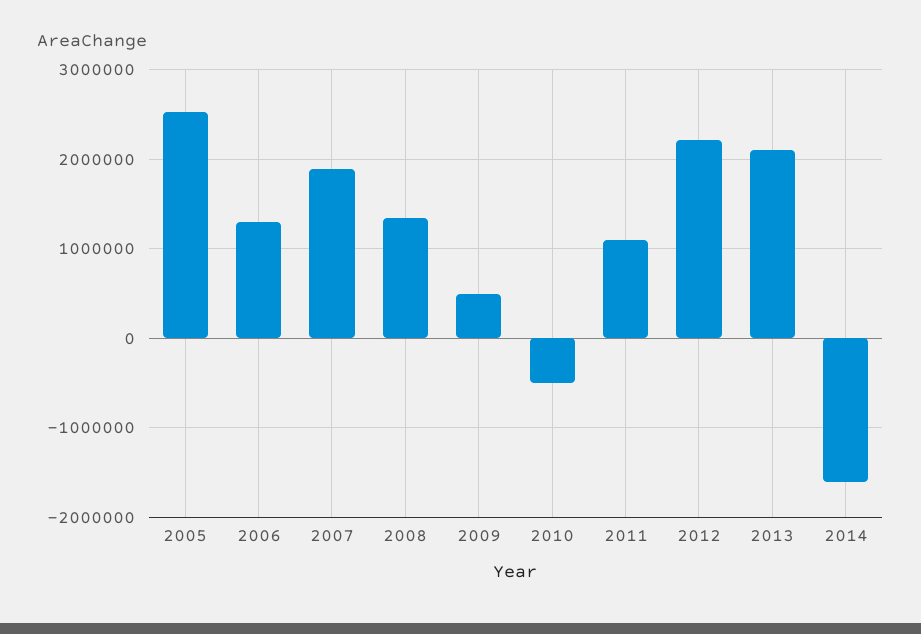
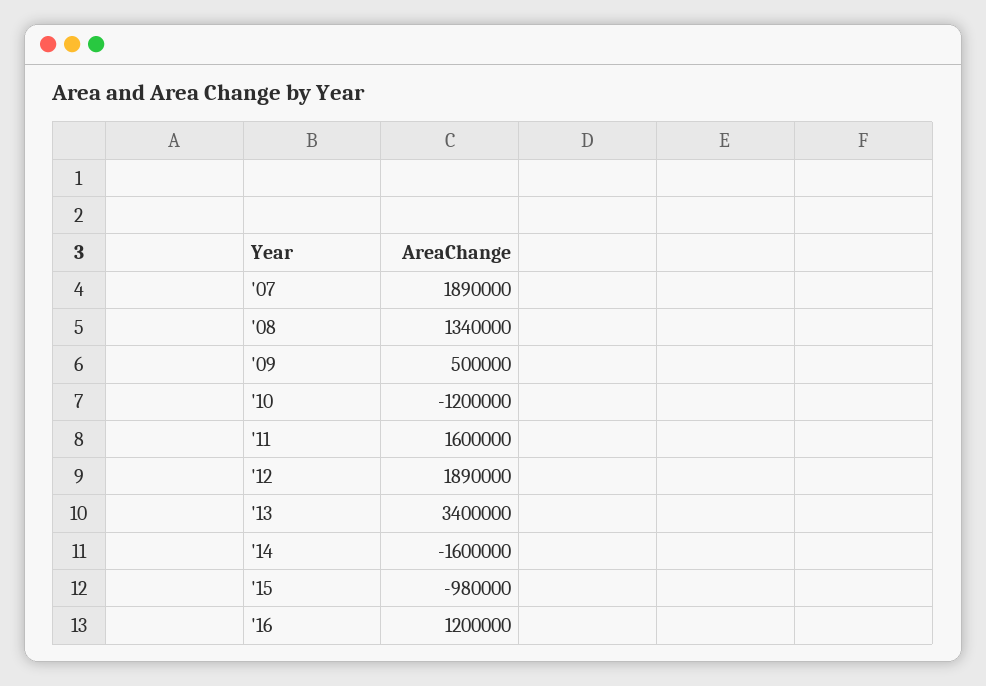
2005: 2500000 -> none
2006: 1300000 -> none
2010: -500000 -> -1200000
2011: 1100000 -> 1600000
2012: 2200000 -> 1890000
2013: 2100000 -> 3400000
'15: none -> -980000
'16: none -> 1200000

